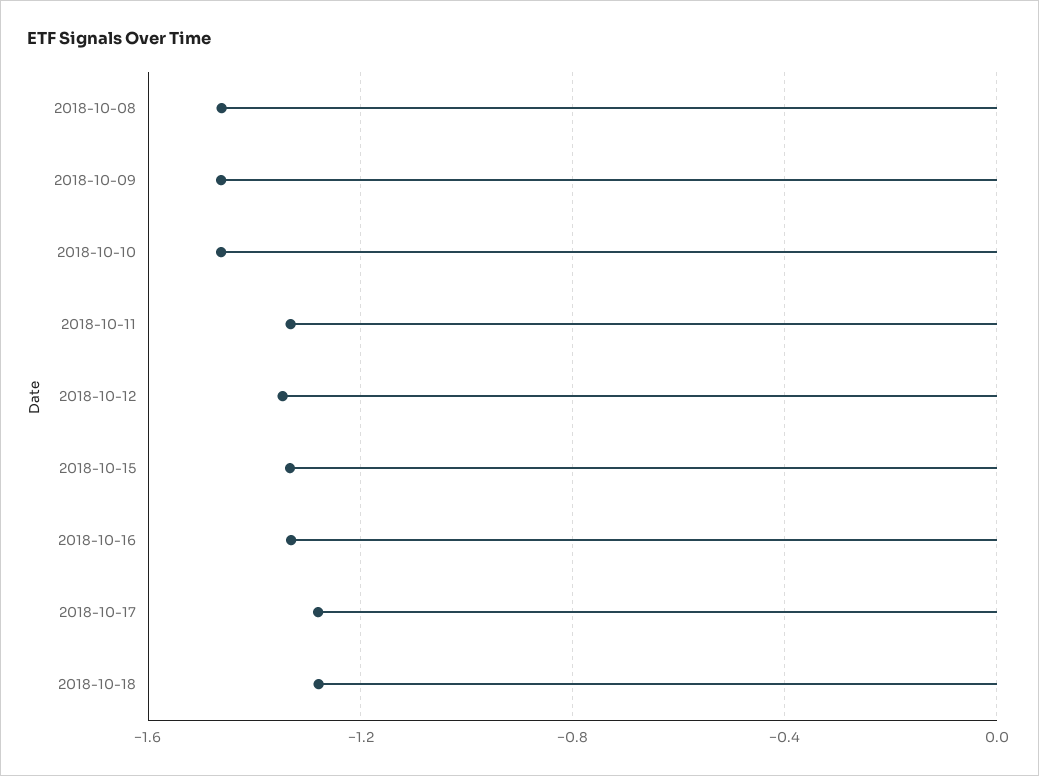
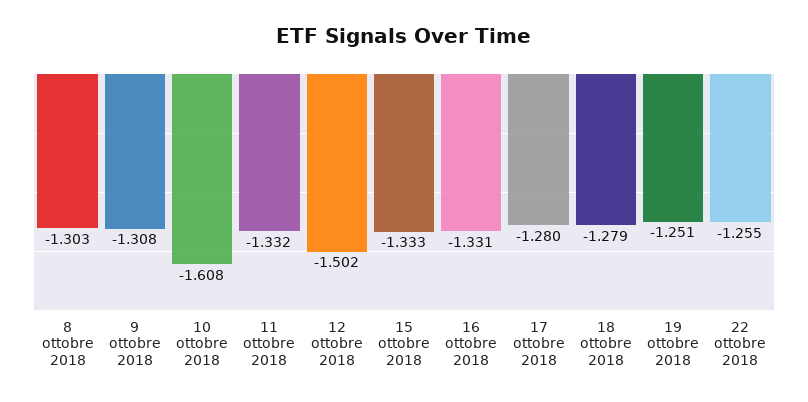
2018-10-08: -1.45 -> -1.303
2018-10-09: -1.45 -> -1.308
2018-10-10: -1.45 -> -1.608
2018-10-12: -1.35 -> -1.502
19 ottobre 2018: none -> -1.251
22 ottobre 2018: none -> -1.255

